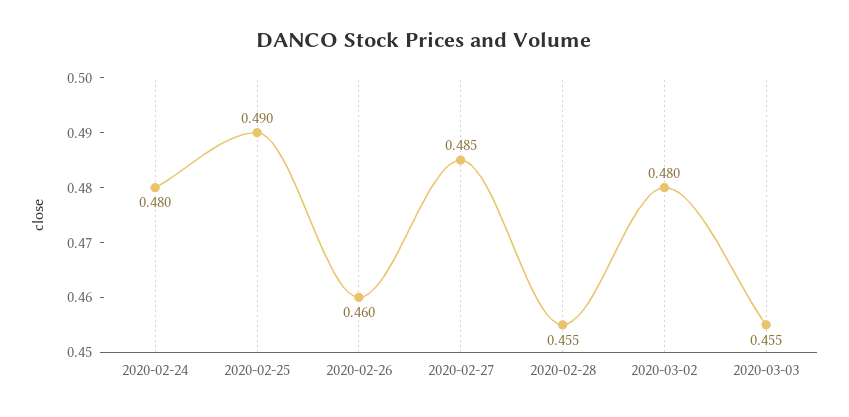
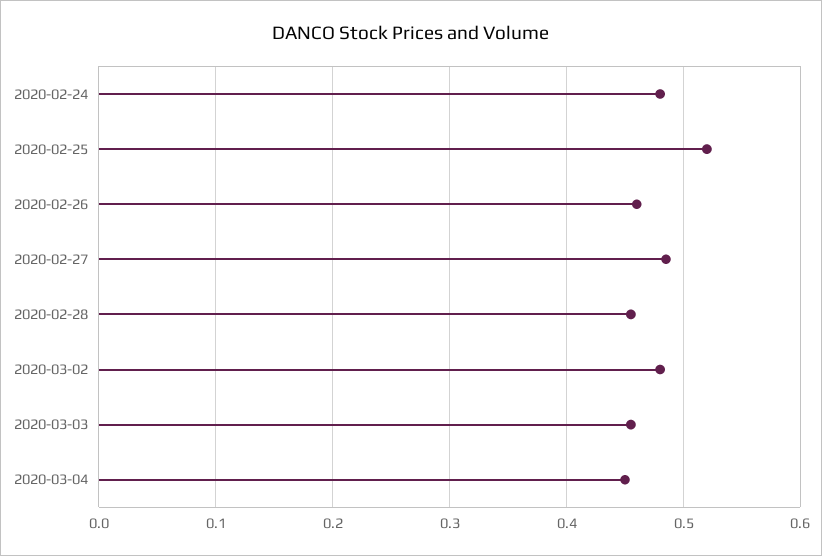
2020-02-25: 0.49 -> 0.52
2020-03-04: none -> 0.45

